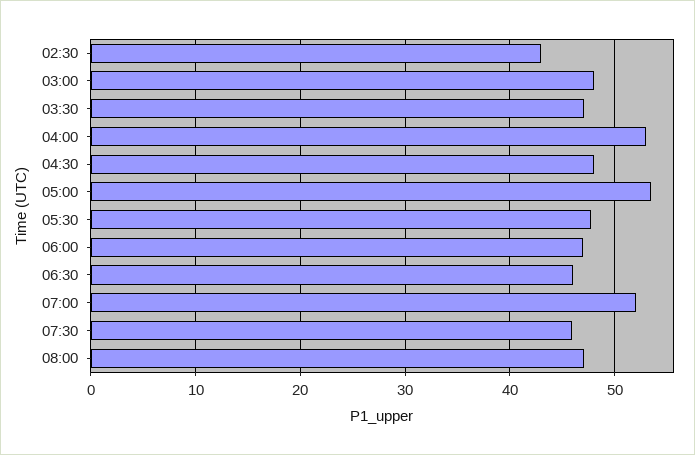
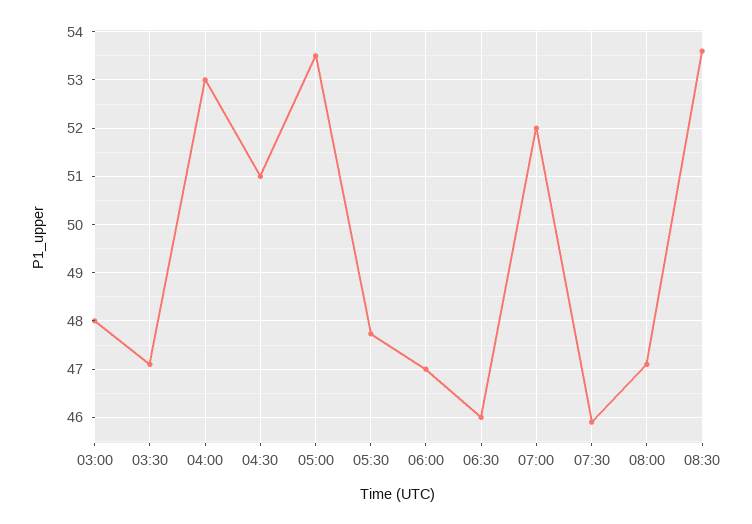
02:30: 43 -> none
04:30: 48 -> 51
08:30: none -> 53.6

